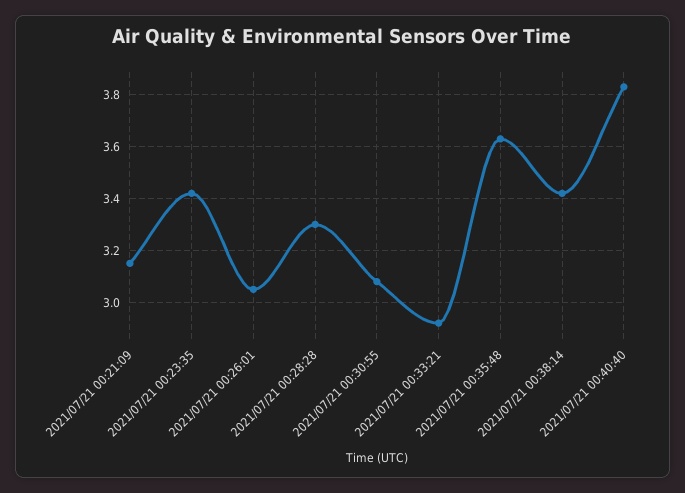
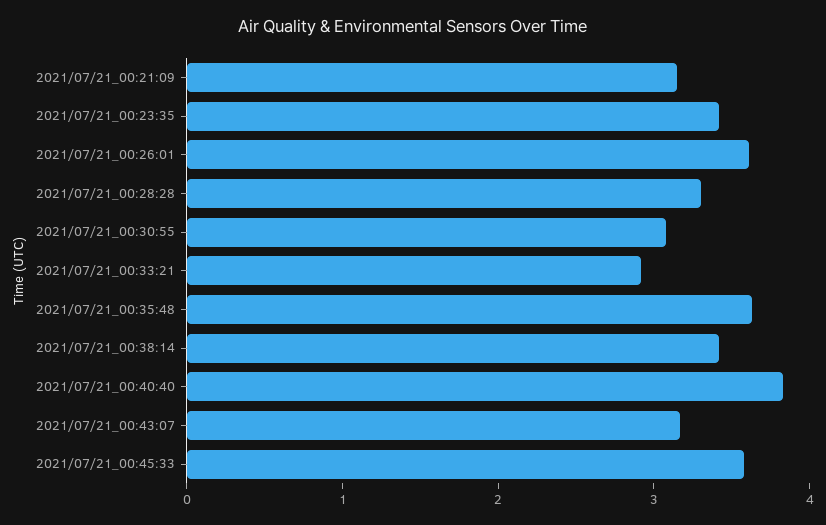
2021/07/21 00:26:01: 3.05 -> 3.6
2021/07/21_00:43:07: none -> 3.2
2021/07/21_00:45:33: none -> 3.6

